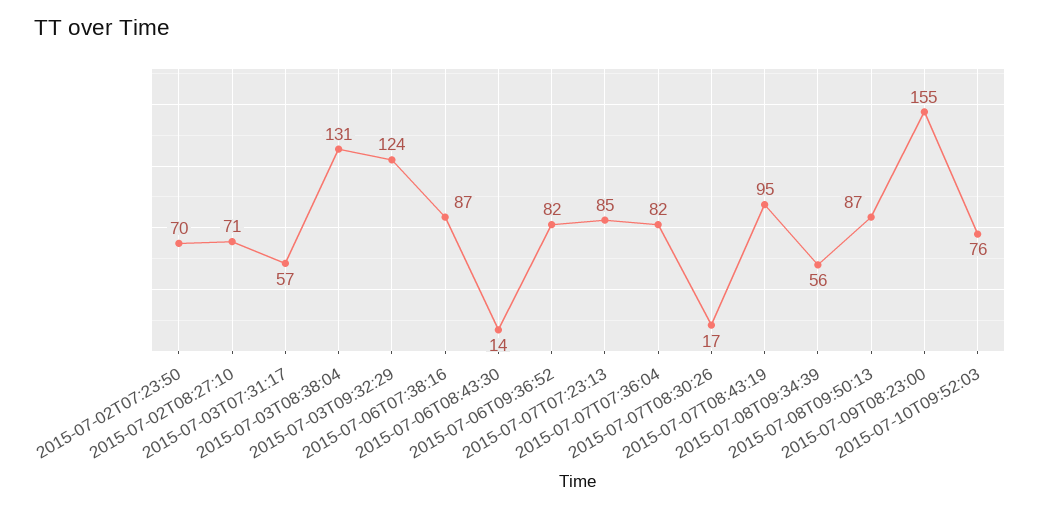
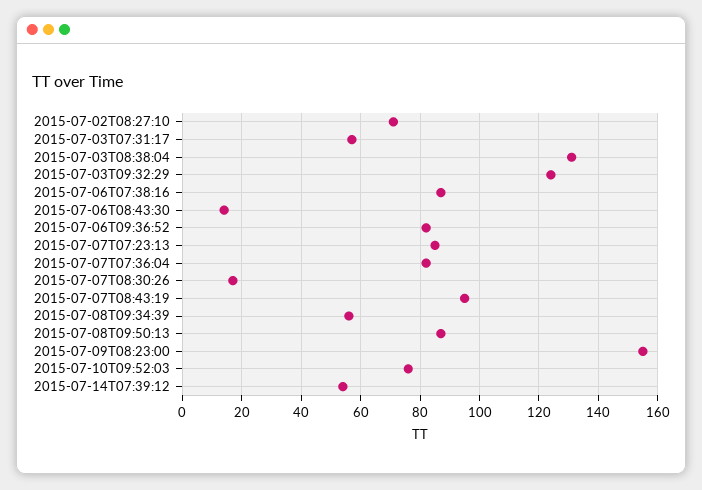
2015-07-02T07:23:50: 70 -> none
2015-07-14T07:39:12: none -> 55

